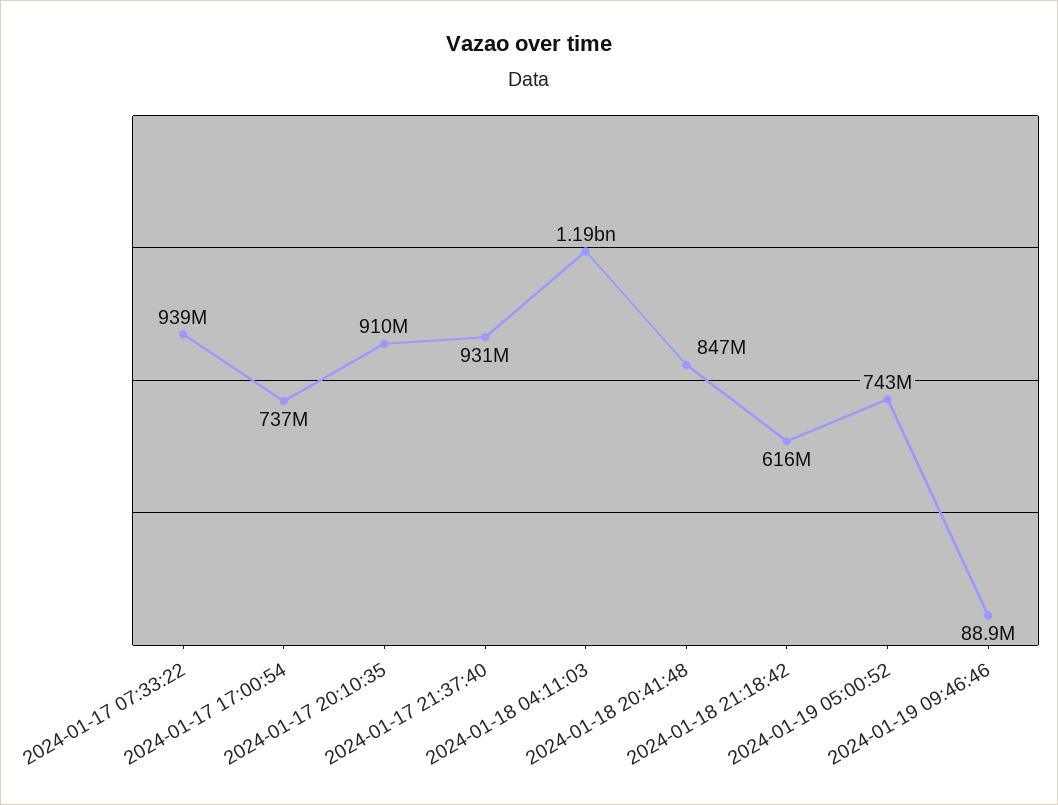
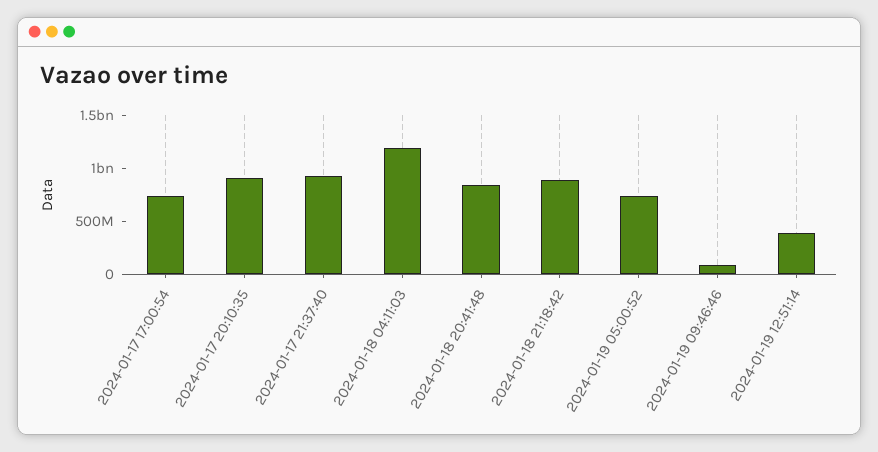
2024-01-17 07:33:22: 939000000 -> none
2024-01-18 21:18:42: 616000000 -> 900000000
2024-01-19 12:51:14: none -> 400000000

